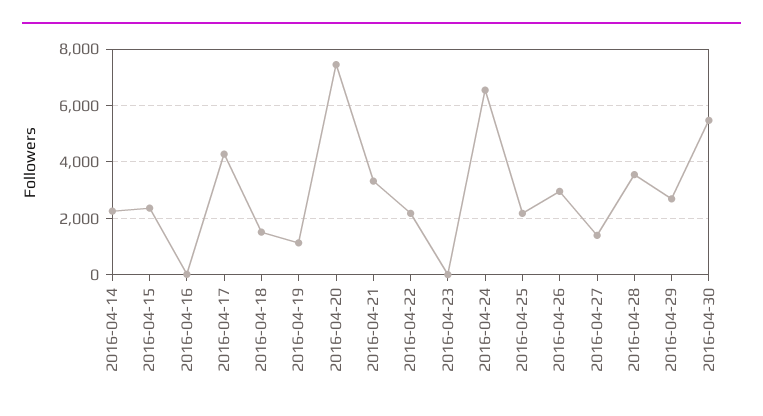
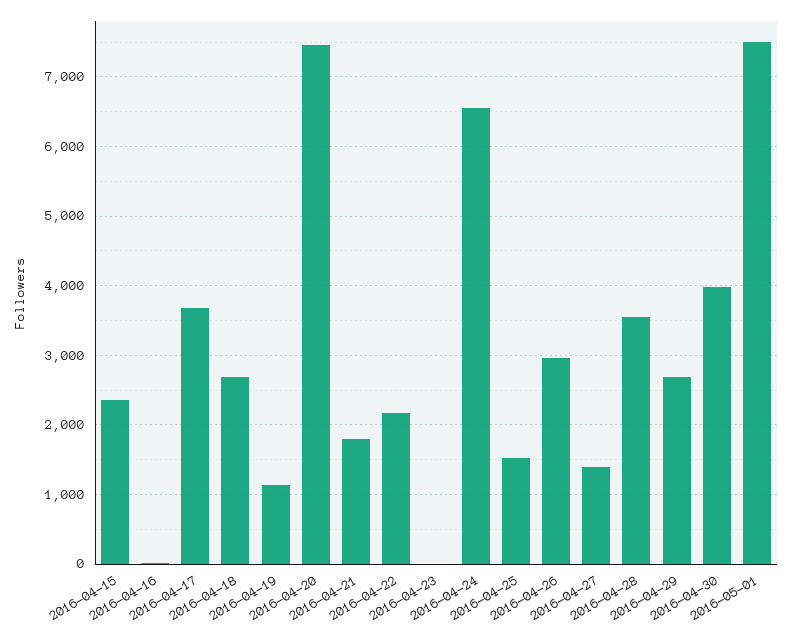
2016-04-14: 2250 -> none
2016-04-17: 4250 -> 3700
2016-04-18: 1500 -> 2700
2016-04-21: 3250 -> 1800
2016-04-25: 2250 -> 1500
2016-04-30: 5500 -> 4000
2016-05-01: none -> 7500

